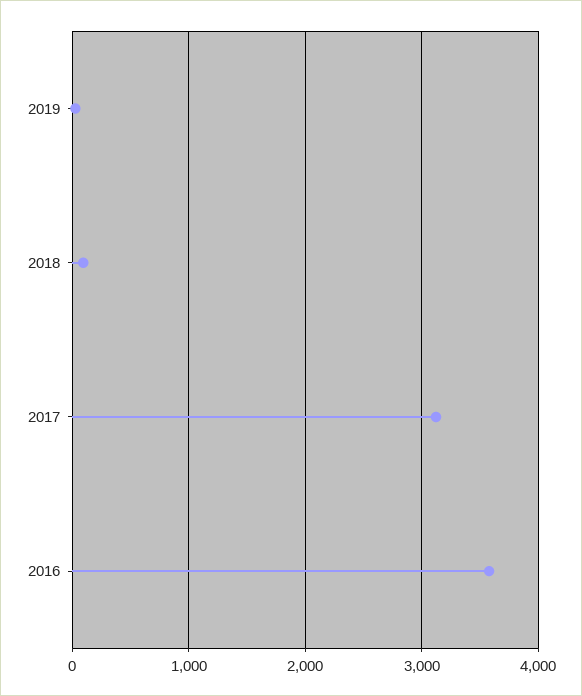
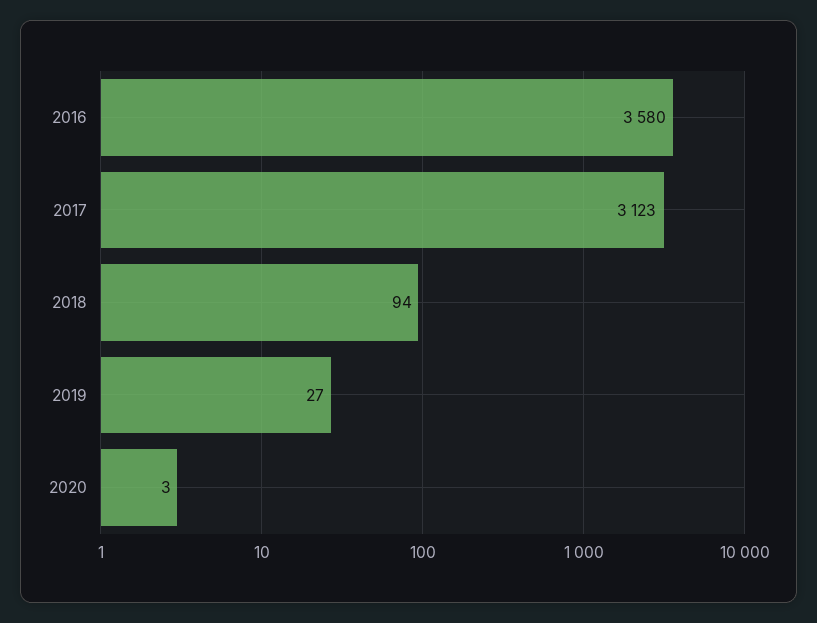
2020: none -> 3

